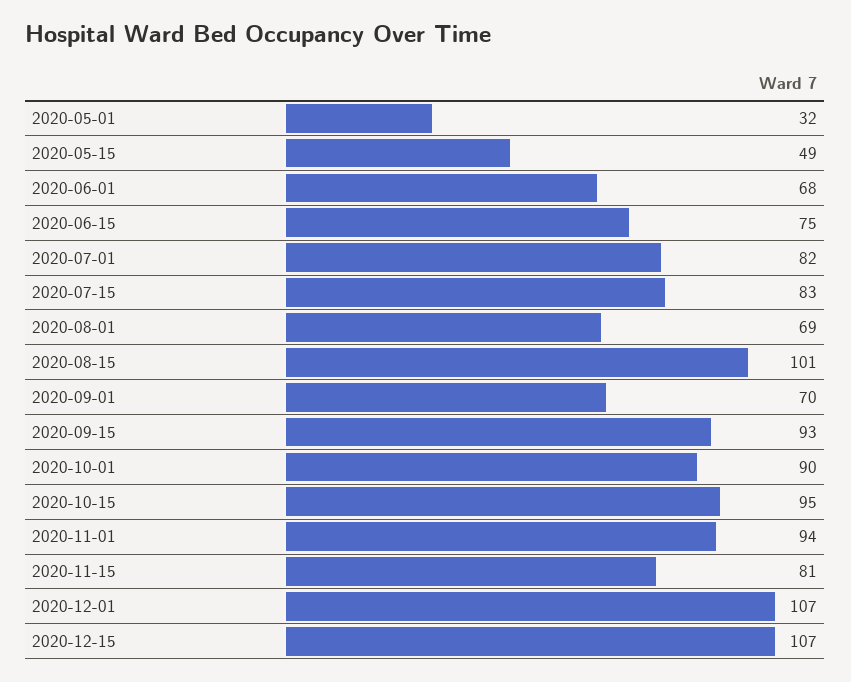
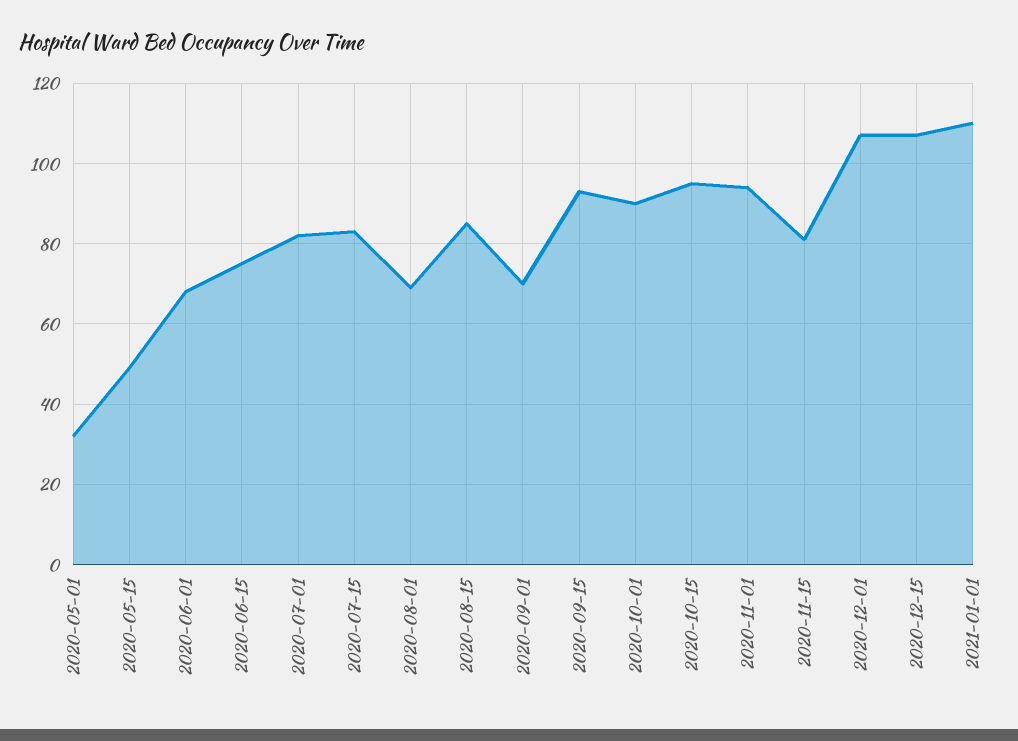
2020-08-15: 101 -> 85
2021-01-01: none -> 110

